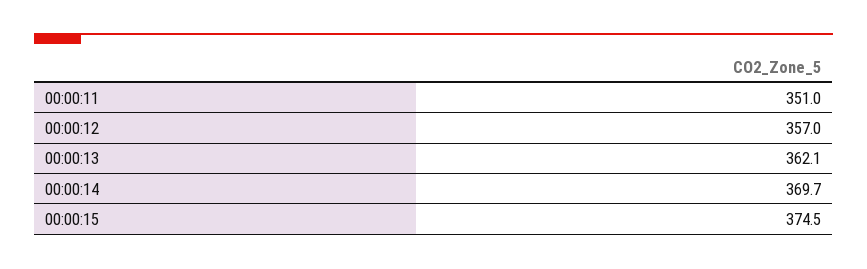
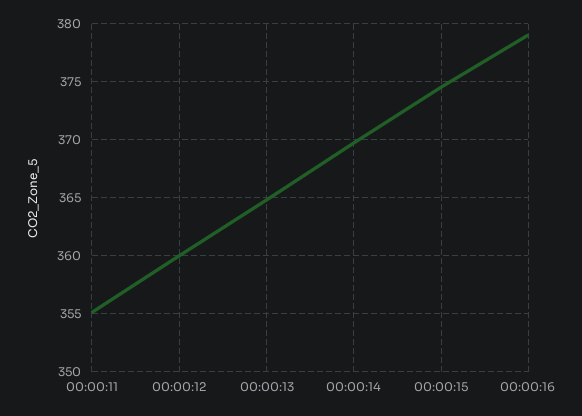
00:00:11: 351 -> 355
00:00:12: 357 -> 360
00:00:13: 362.1 -> 365
00:00:16: none -> 379

